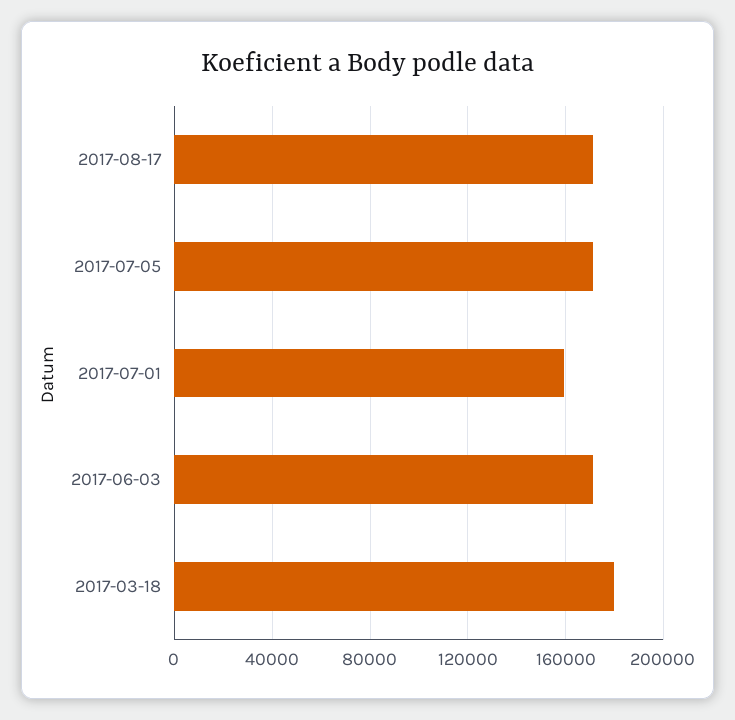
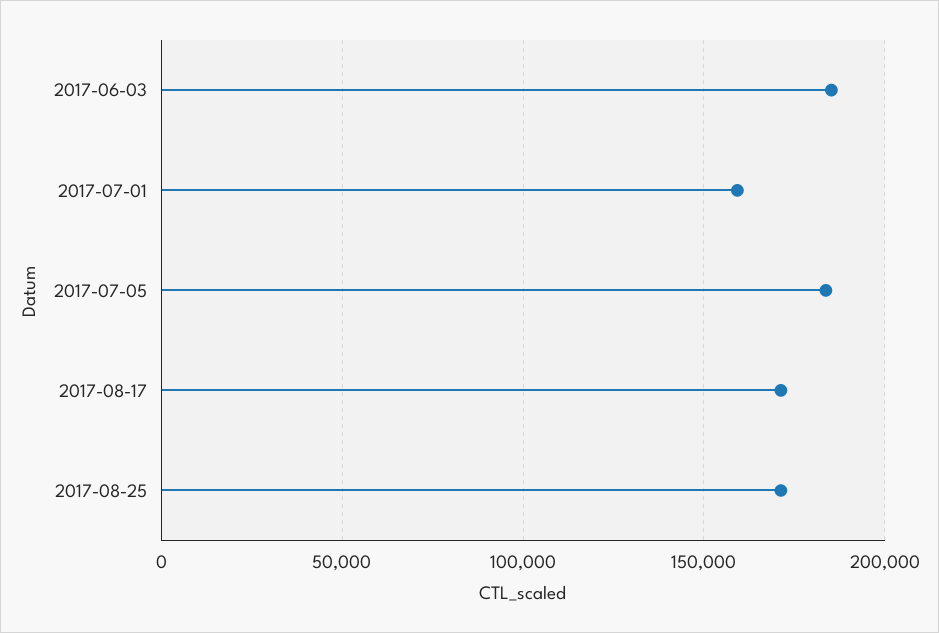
2017-07-05: 170000 -> 185000
2017-06-03: 170000 -> 185000
2017-03-18: 180000 -> none
2017-08-25: none -> 170000

